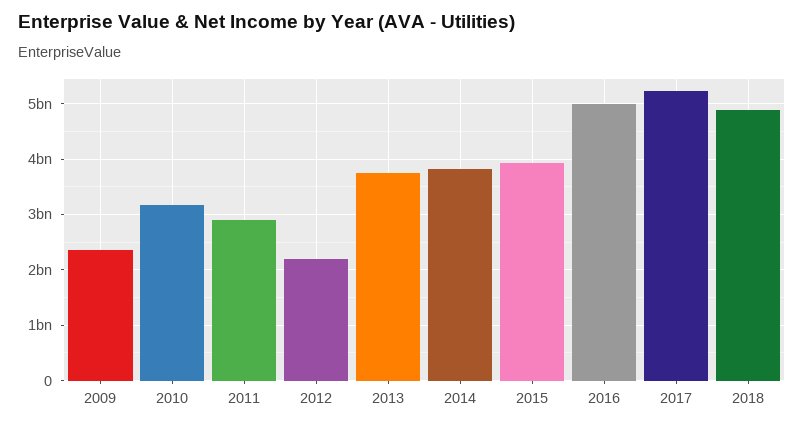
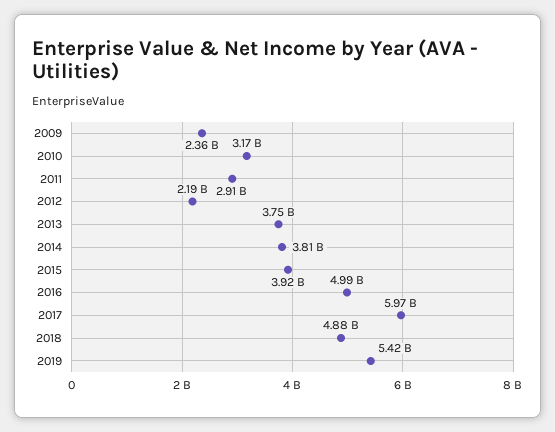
2017: 5200000000 -> 5970000000
2019: none -> 5420000000

